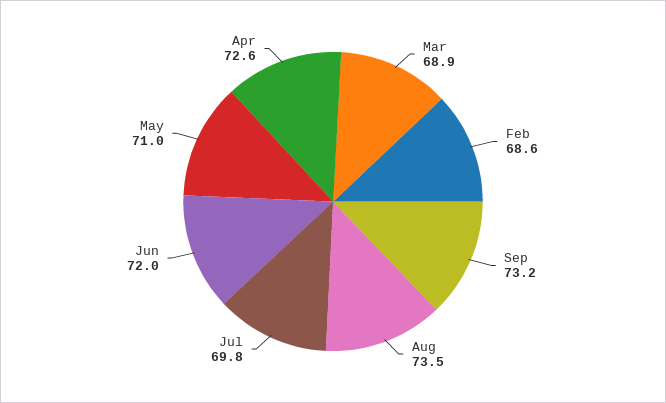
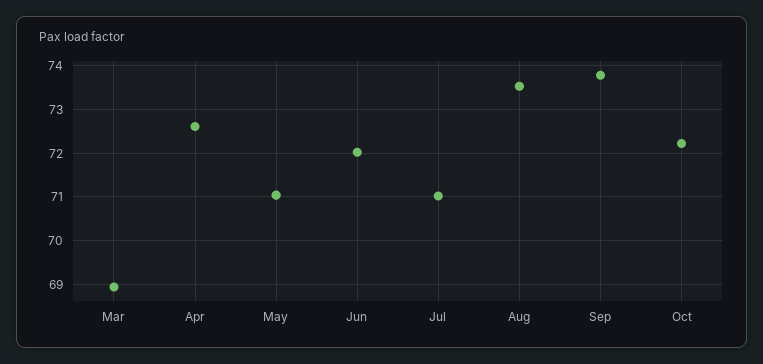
Feb: 68.6 -> none
Sep: 73.2 -> 73.8
Jul: 69.8 -> 71
Oct: none -> 72.2

